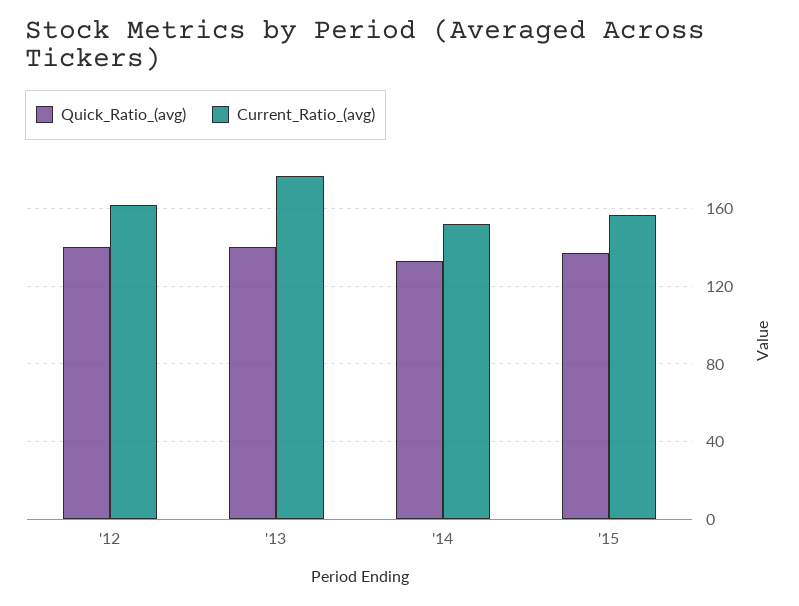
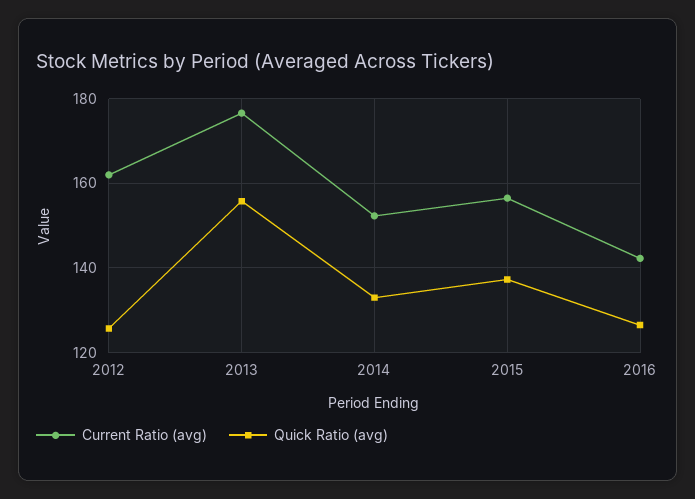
Quick_Ratio_(avg), '12: 140 -> 126
Quick_Ratio_(avg), '13: 140 -> 156
Current_Ratio_(avg), 2016: none -> 142
Quick_Ratio_(avg), 2016: none -> 126

